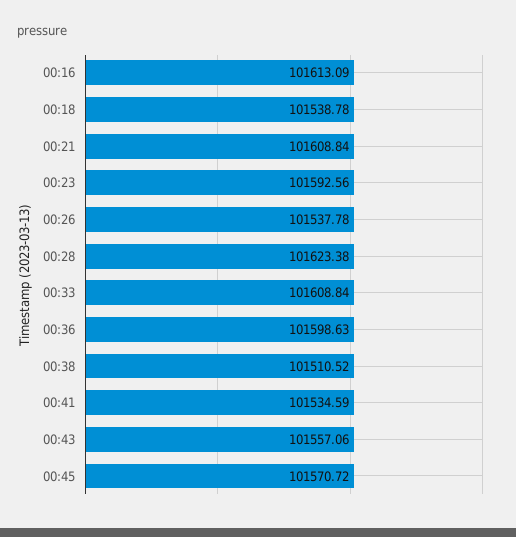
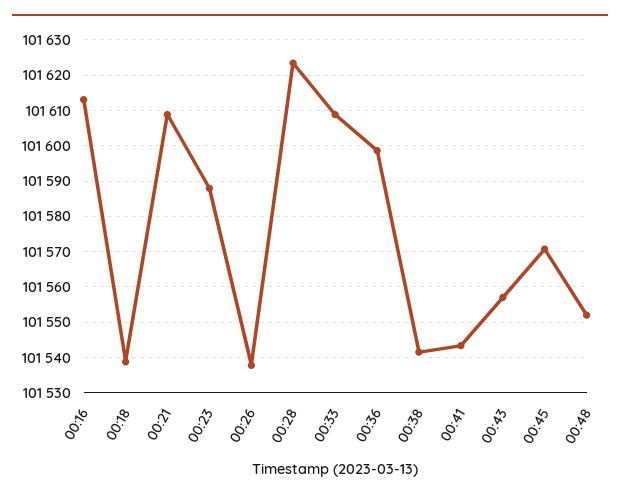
00:23: 101592.56 -> 101588
00:38: 101510.52 -> 101542
00:41: 101534.59 -> 101544
00:48: none -> 101552

